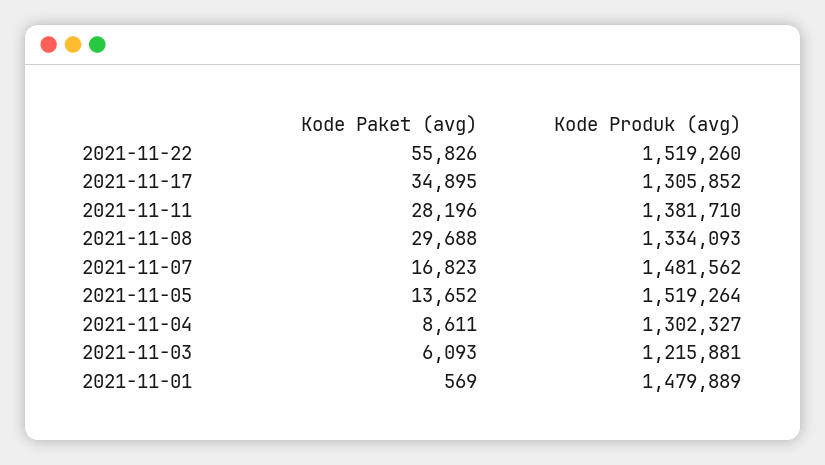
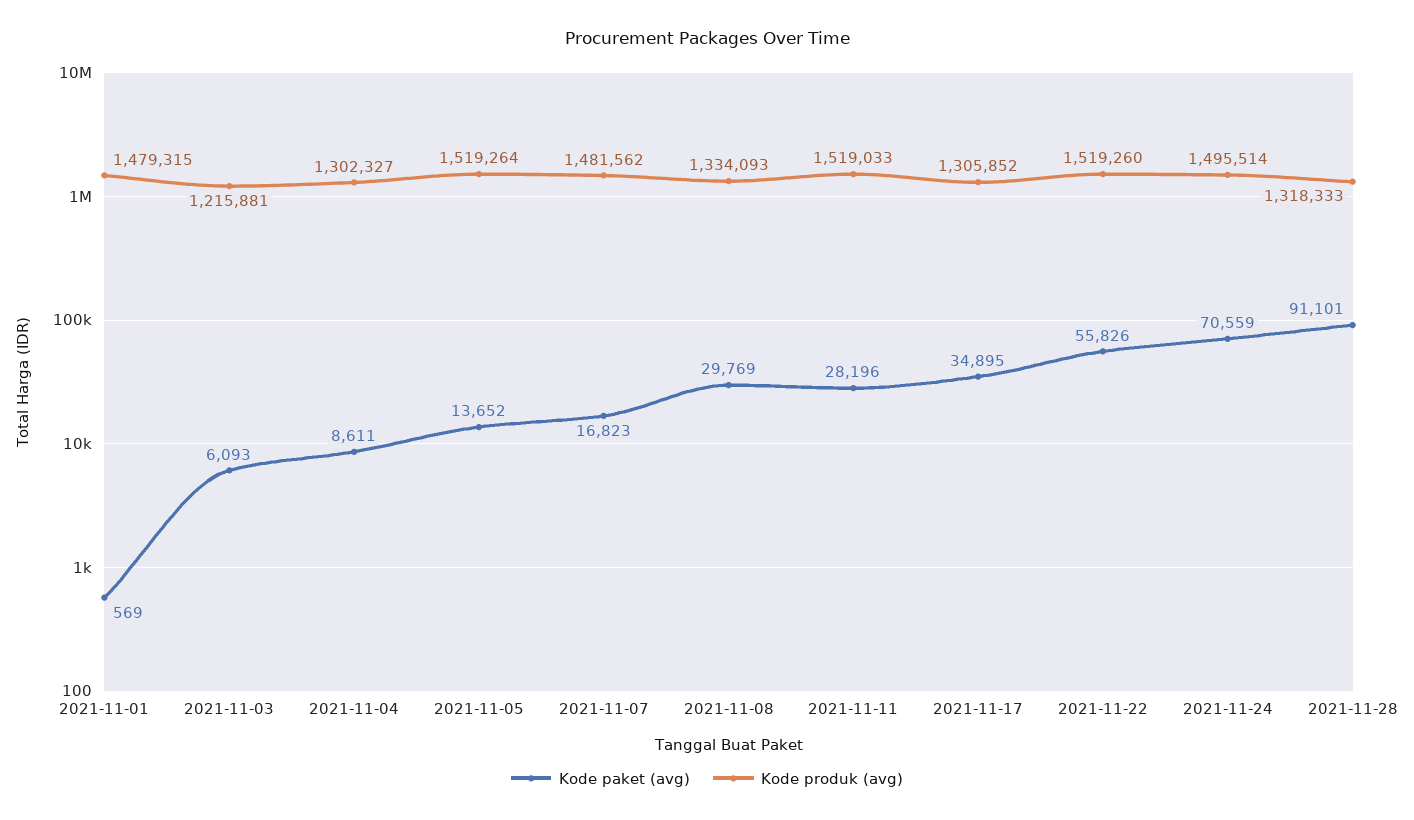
Kode Produk (avg), 2021-11-11: 1381710 -> 1519033
Kode Paket (avg), 2021-11-08: 29688 -> 29769
Kode Produk (avg), 2021-11-01: 1479889 -> 1479315
Kode Paket (avg), 2021-11-24: none -> 70559
Kode Produk (avg), 2021-11-24: none -> 1495514
Kode Paket (avg), 2021-11-28: none -> 91101
Kode Produk (avg), 2021-11-28: none -> 1318333

